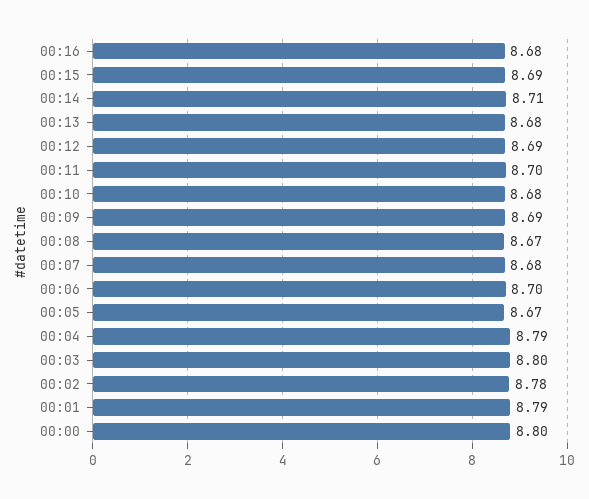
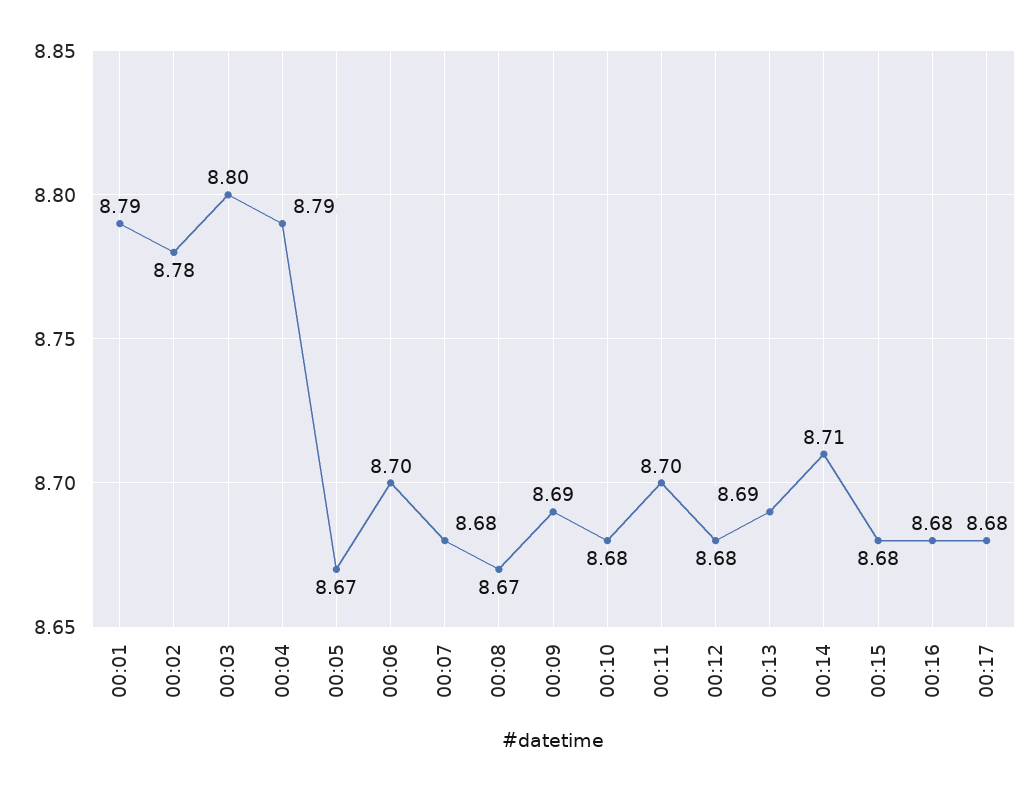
00:15: 8.69 -> 8.68
00:13: 8.68 -> 8.69
00:12: 8.69 -> 8.68
00:00: 8.8 -> none
00:17: none -> 8.68

